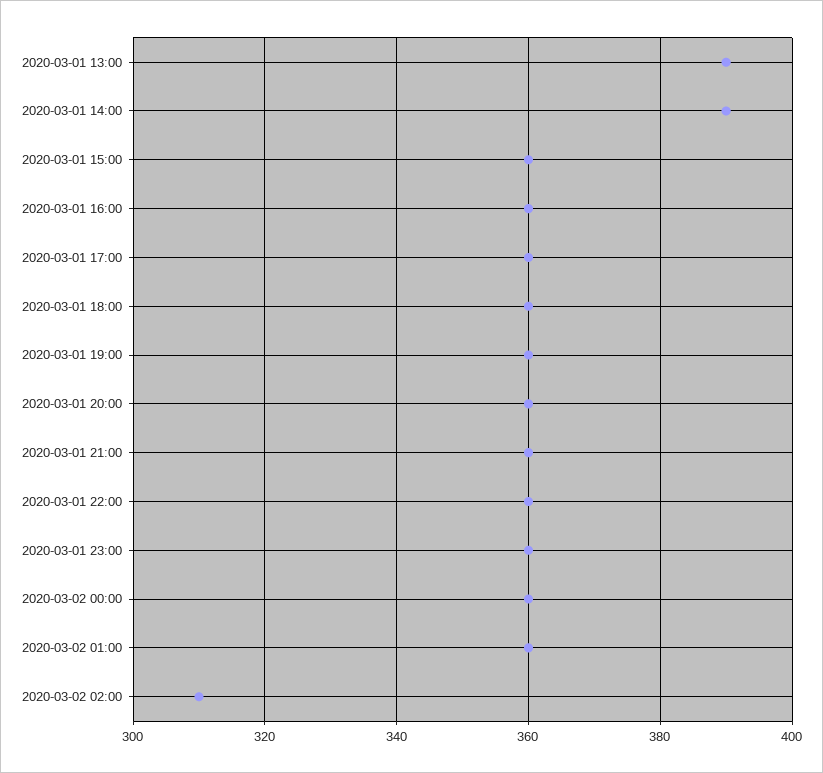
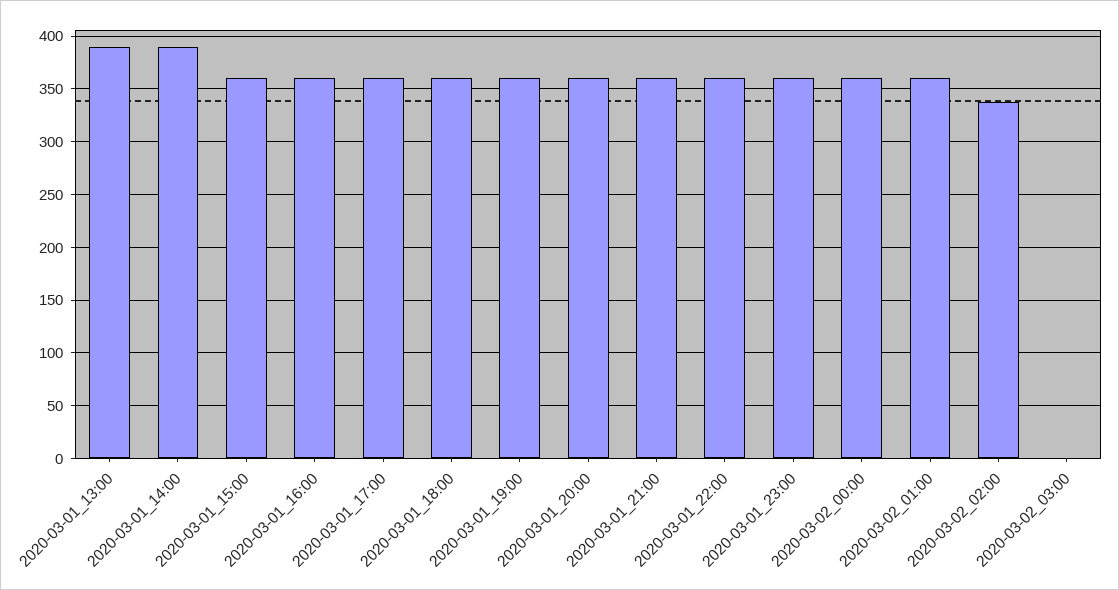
2020-03-02 02:00: 310 -> 340
2020-03-02_03:00: none -> 0

